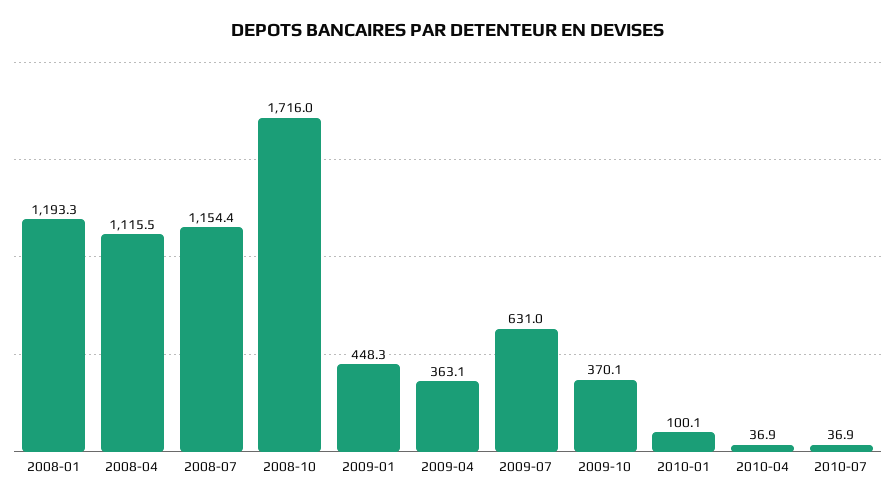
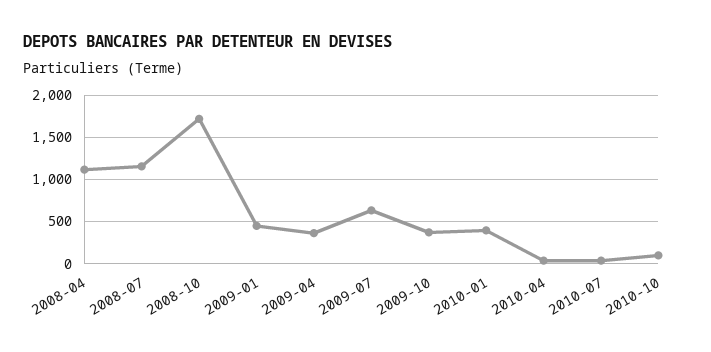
2008-01: 1193.3 -> none
2010-01: 100.1 -> 400
2010-10: none -> 100

